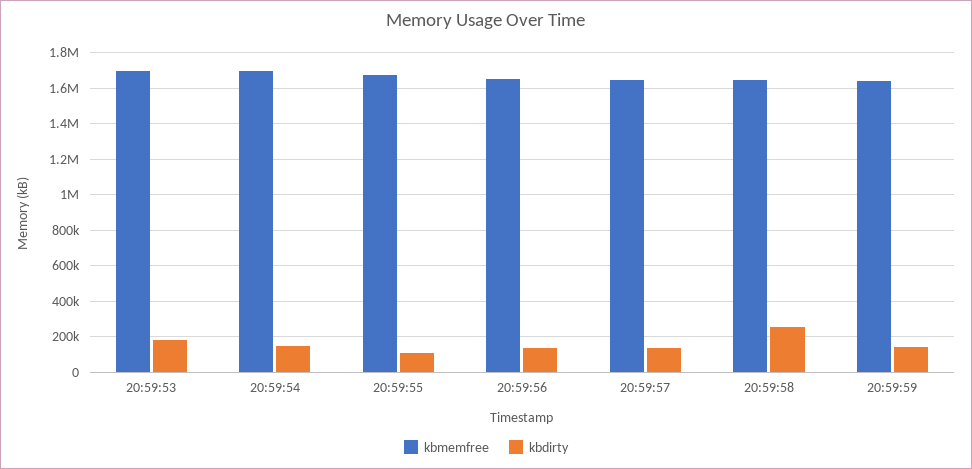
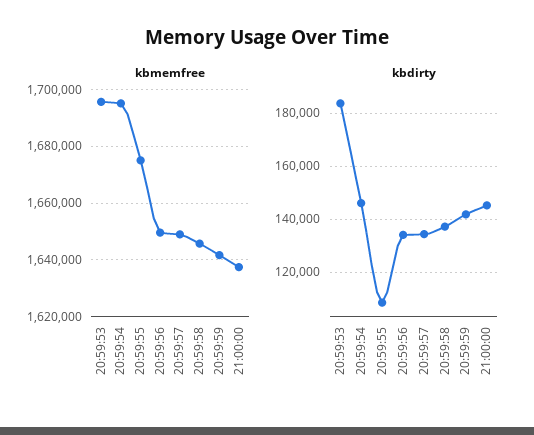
kbdirty, 20:59:58: 250000 -> 137500
kbmemfree, 21:00:00: none -> 1637500
kbdirty, 21:00:00: none -> 145000

